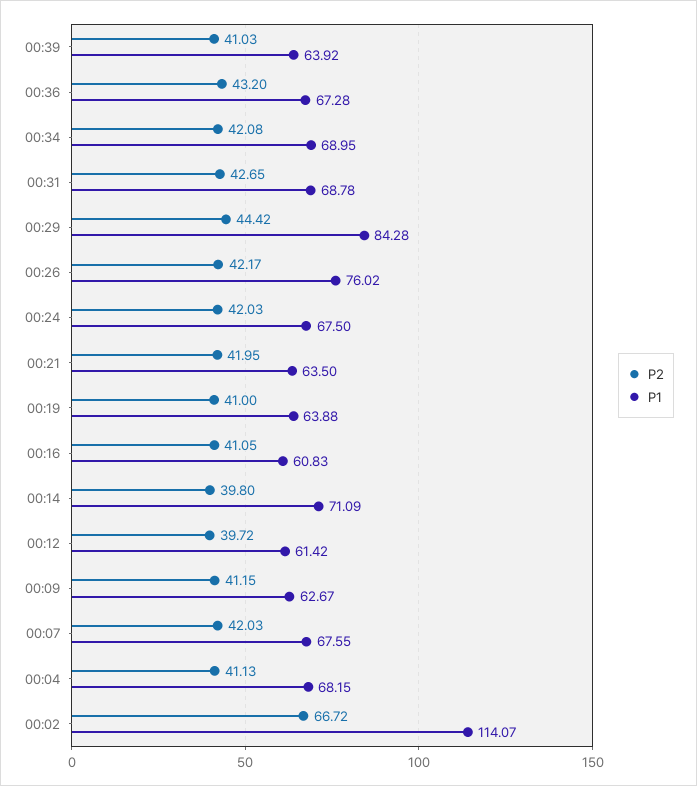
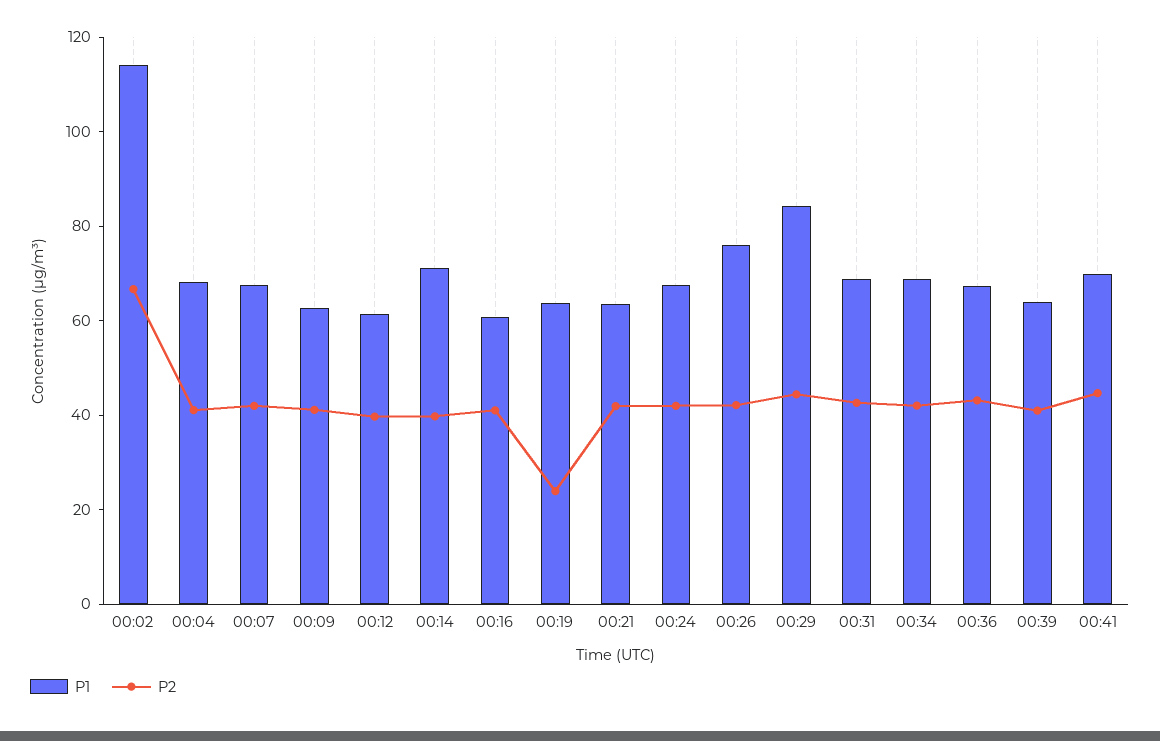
P2, 00:19: 41 -> 25
P1, 00:41: none -> 70
P2, 00:41: none -> 45

